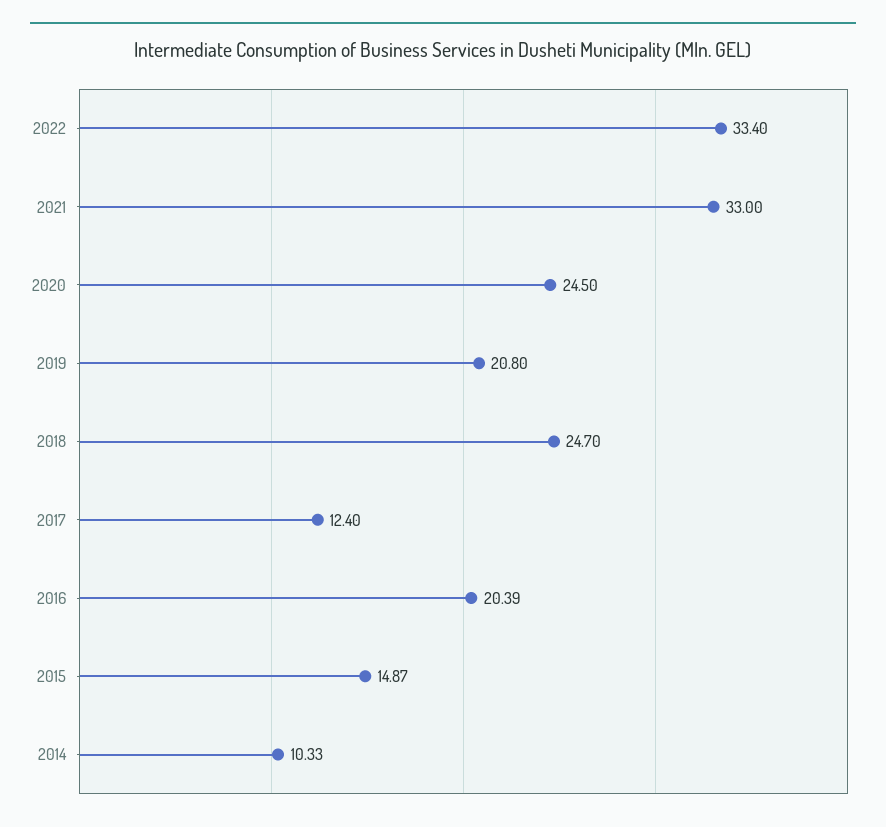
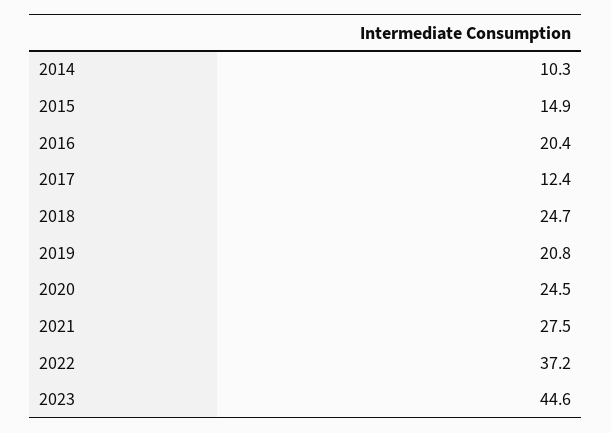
2022: 33.4 -> 37.2
2021: 33 -> 27.5
2023: none -> 44.6

